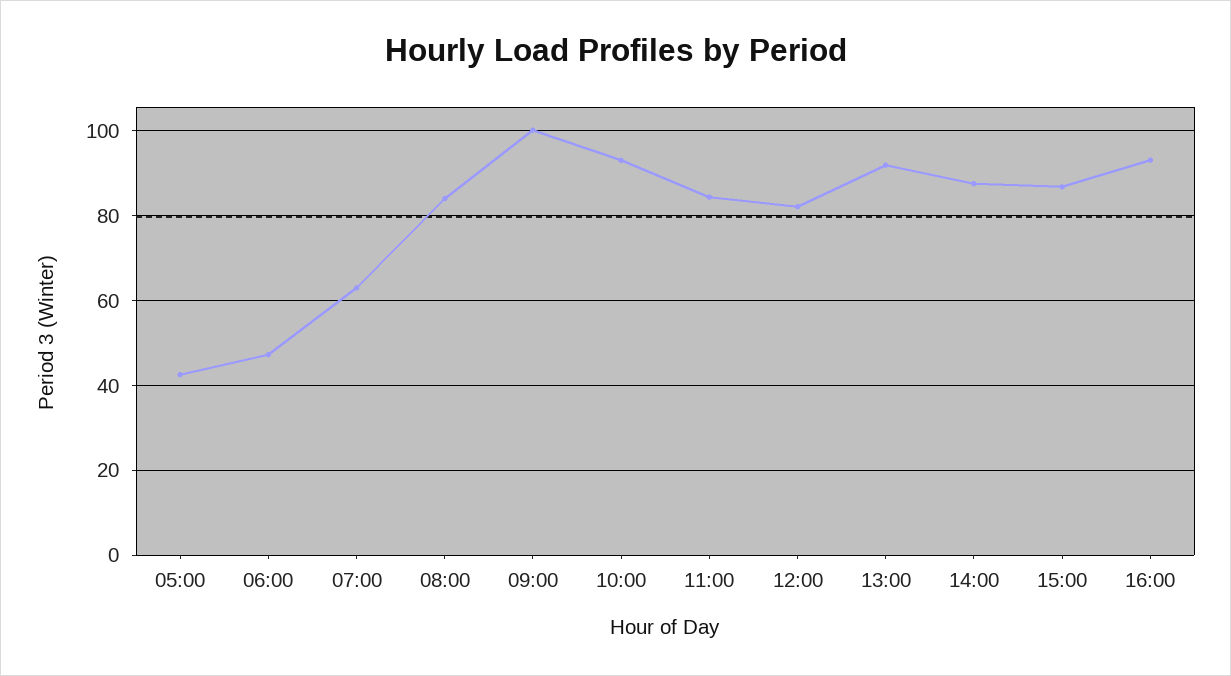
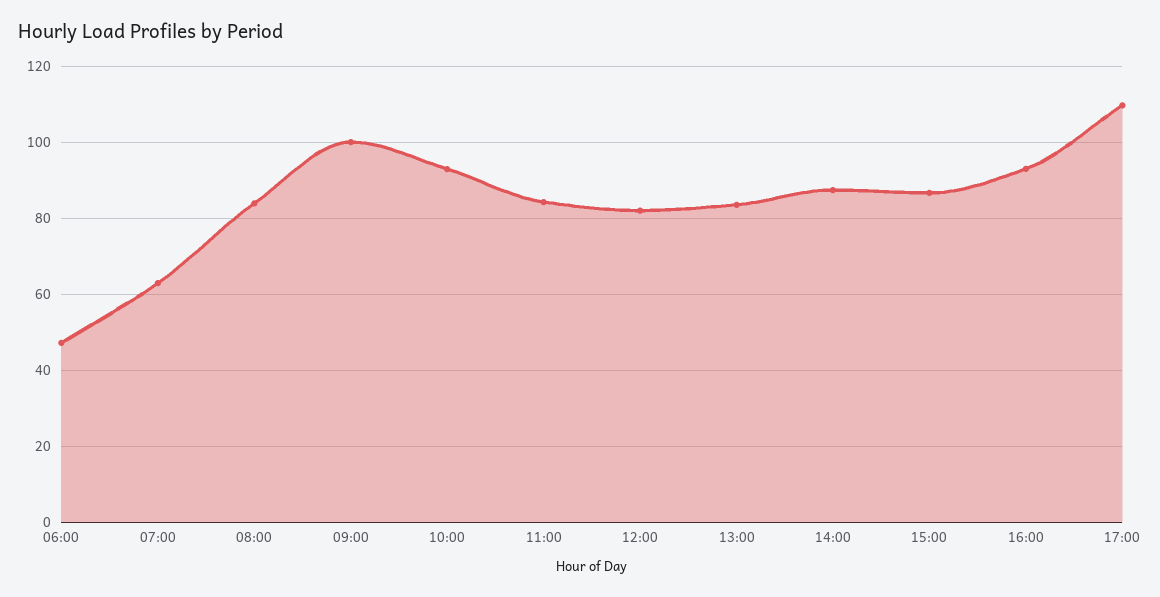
05:00: 42 -> none
13:00: 92 -> 84
17:00: none -> 110

